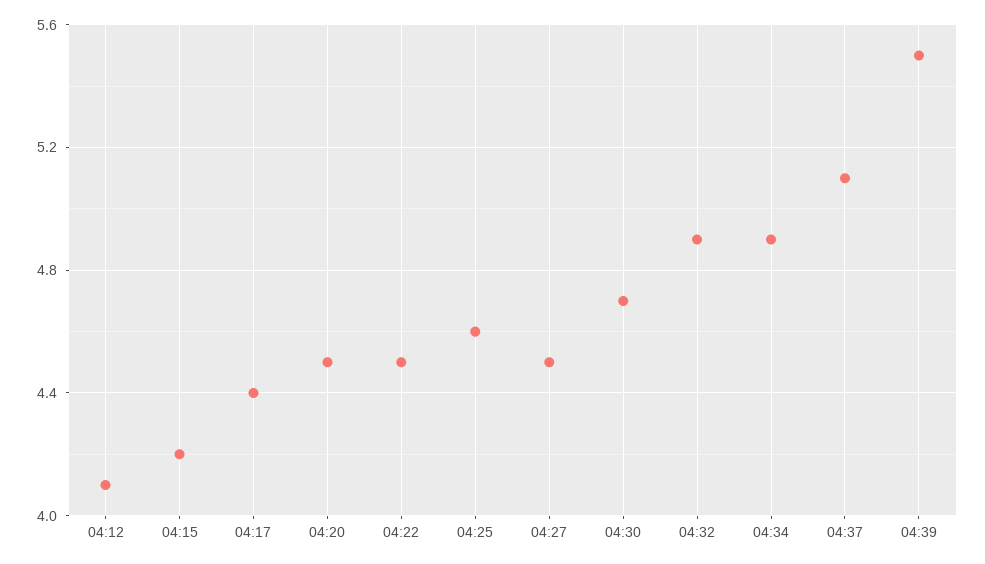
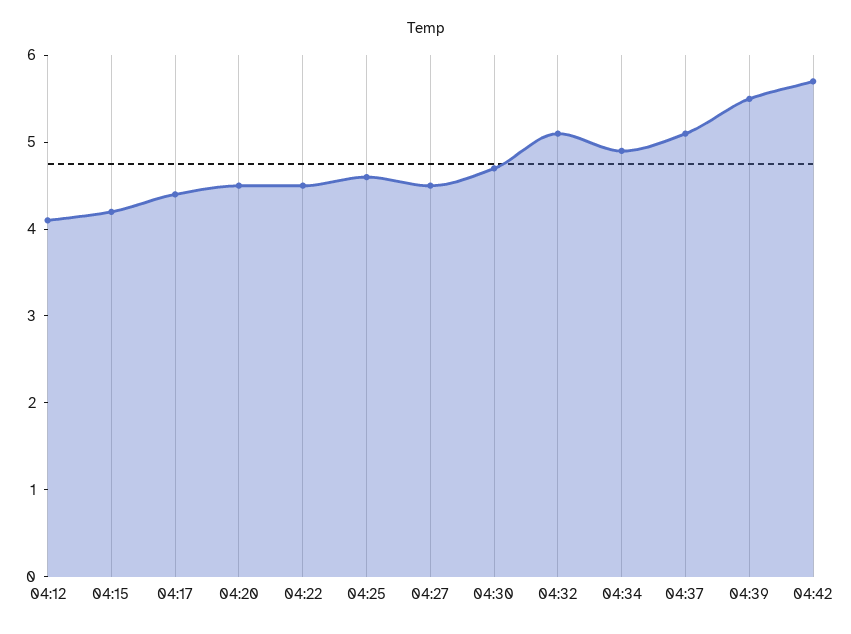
04:32: 4.9 -> 5.1
04:42: none -> 5.7

